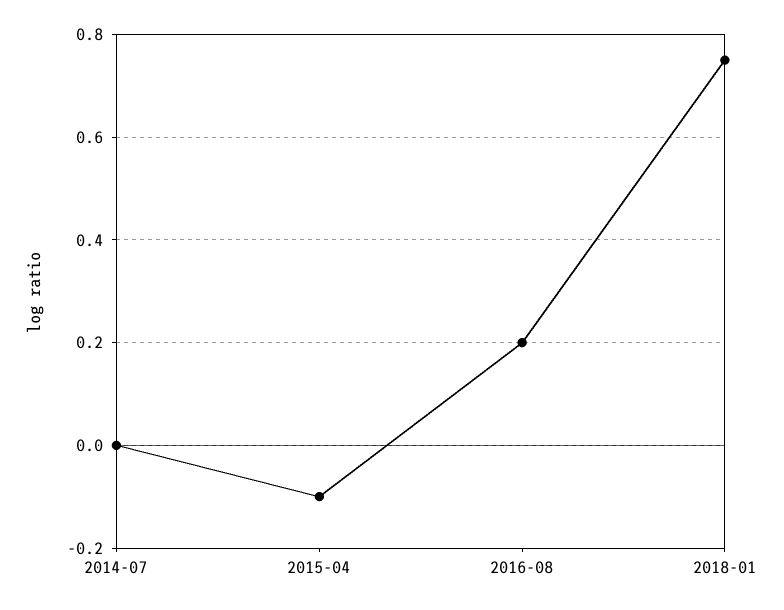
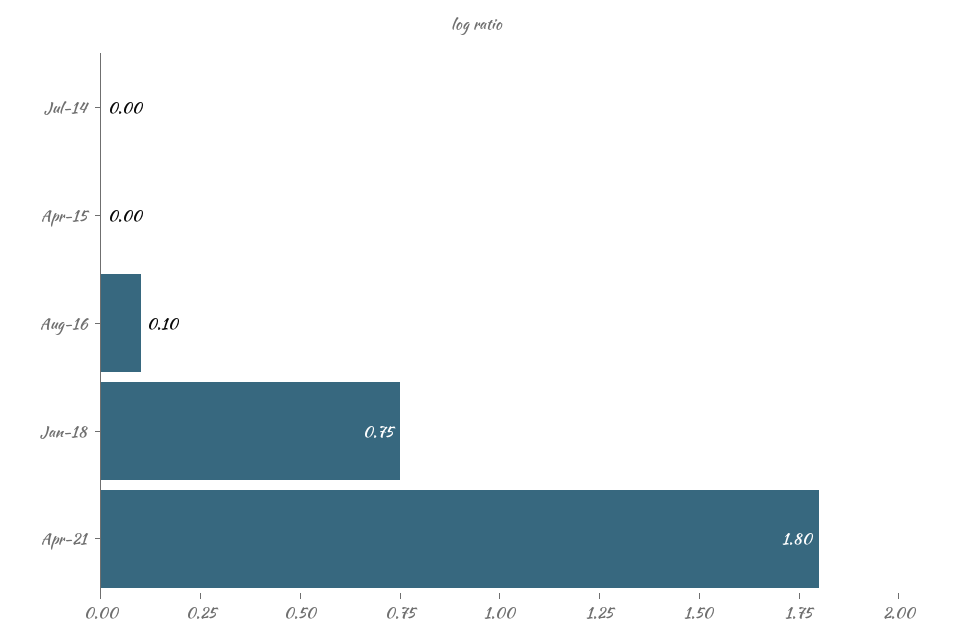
2015-04: -0.1 -> 0
2016-08: 0.2 -> 0.1
Apr-21: none -> 1.8

